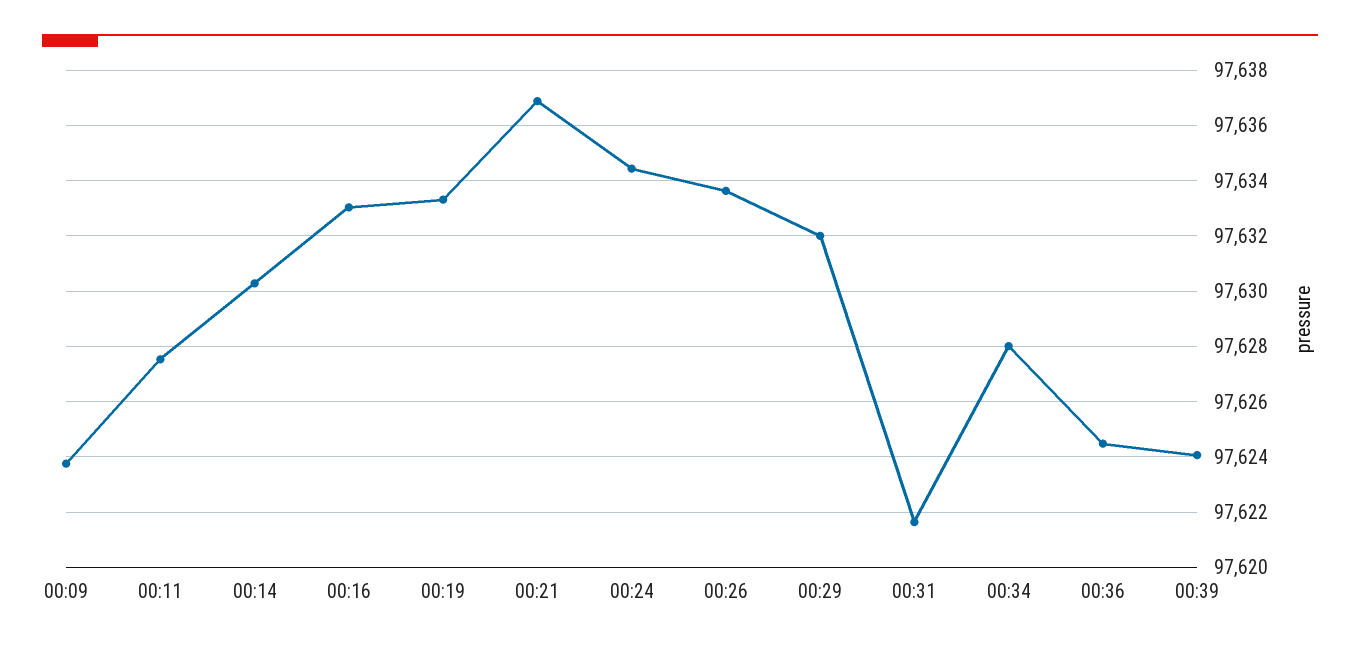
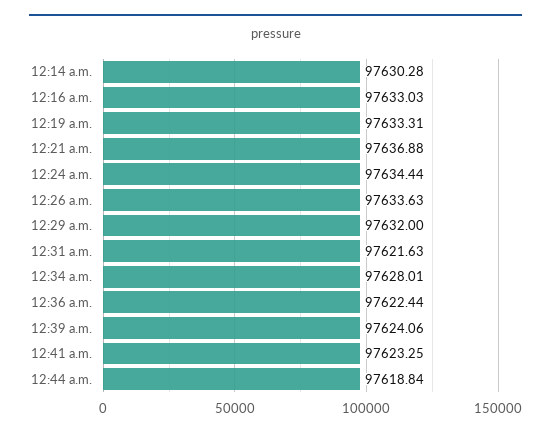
00:09: 97623.75 -> none
00:11: 97627.5 -> none
00:36: 97624.5 -> 97622.44
12:41 a.m.: none -> 97623.25
12:44 a.m.: none -> 97618.84

